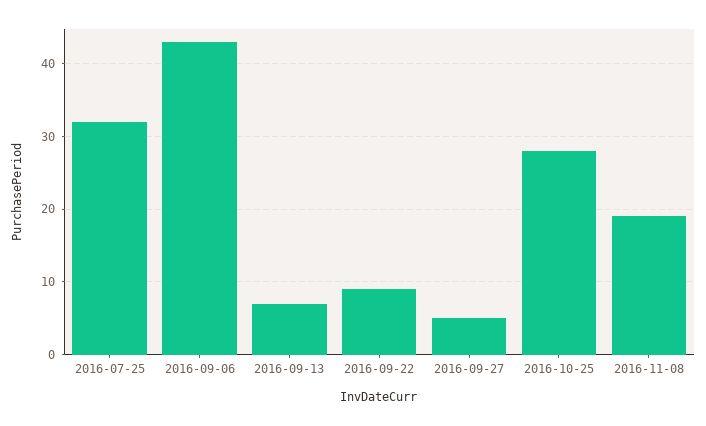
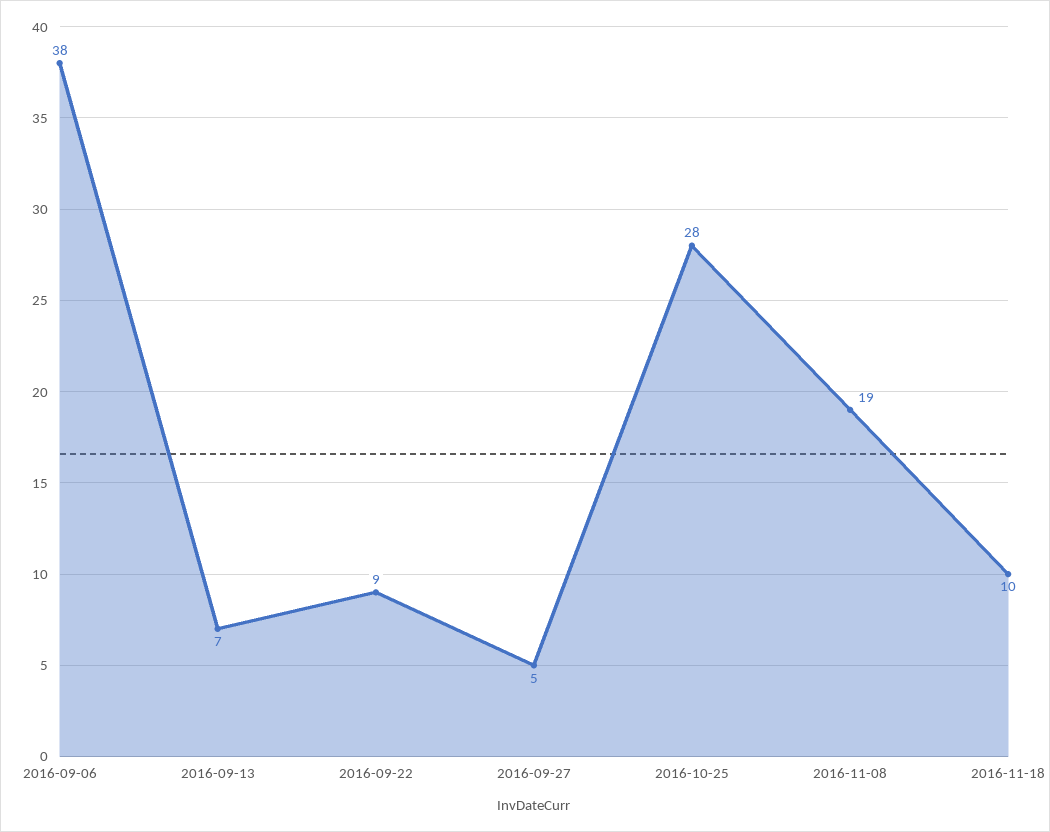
2016-07-25: 32 -> none
2016-09-06: 43 -> 38
2016-11-18: none -> 10

